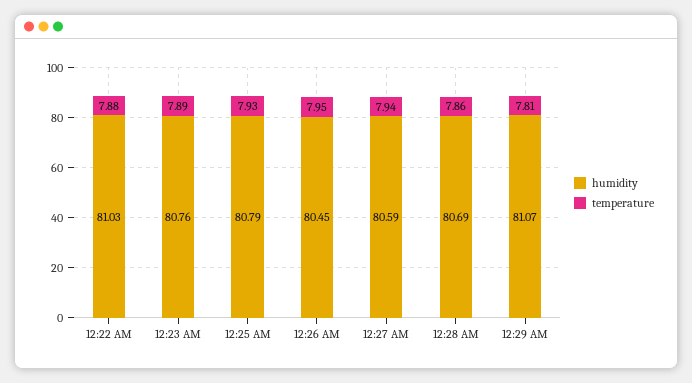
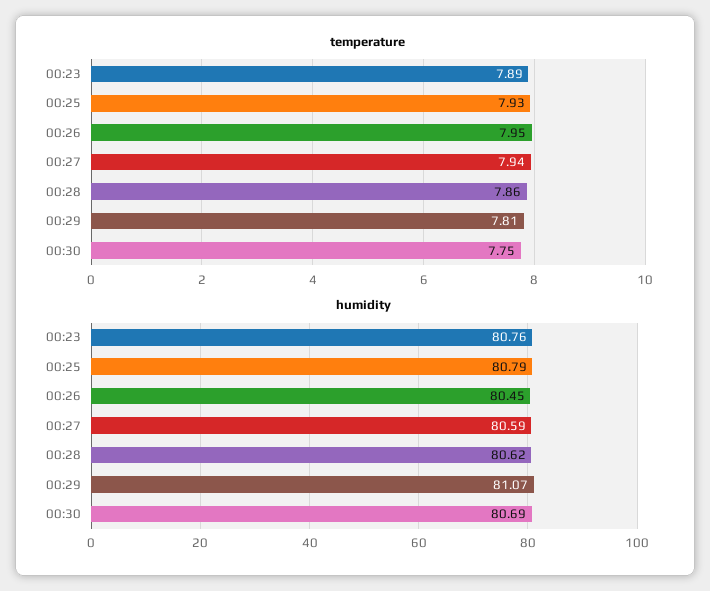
humidity, 12:22 AM: 81.03 -> none
temperature, 12:22 AM: 7.88 -> none
humidity, 12:28 AM: 80.69 -> 80.62
temperature, 00:30: none -> 7.75
humidity, 00:30: none -> 80.69

